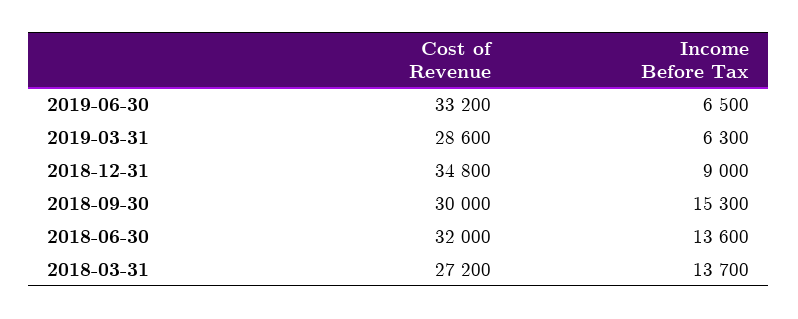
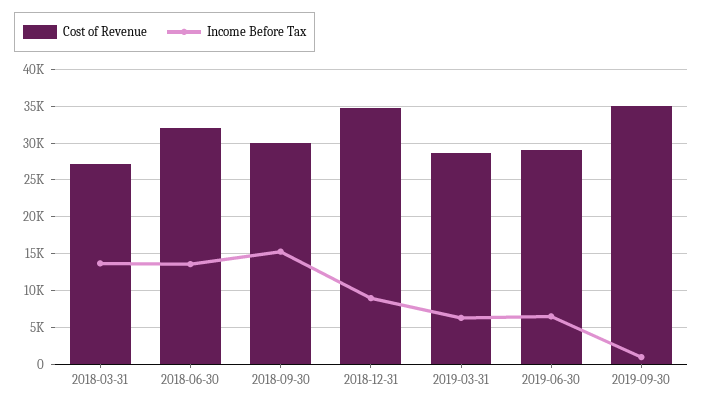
Cost of Revenue, 2019-06-30: 33200 -> 29000
Cost of Revenue, 2019-09-30: none -> 35000
Income Before Tax, 2019-09-30: none -> 1000

